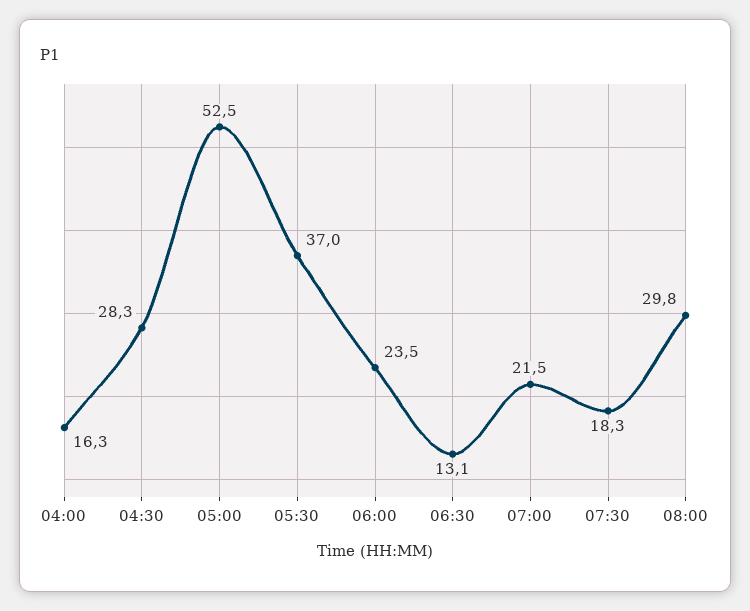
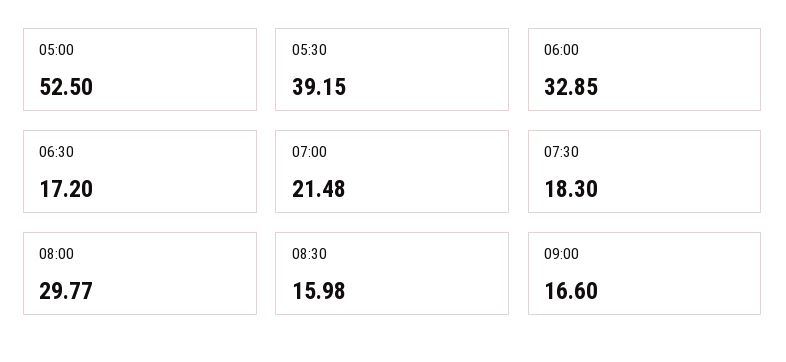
04:00: 16.3 -> none
04:30: 28.3 -> none
05:30: 37 -> 39.15
06:00: 23.5 -> 32.85
06:30: 13.1 -> 17.2
08:30: none -> 15.98
09:00: none -> 16.6

